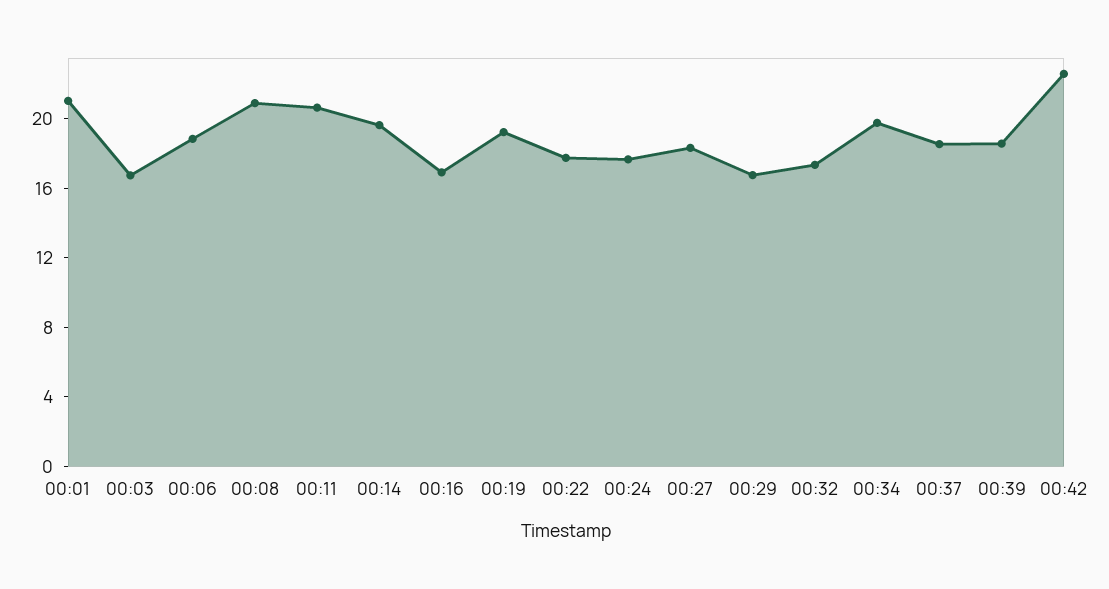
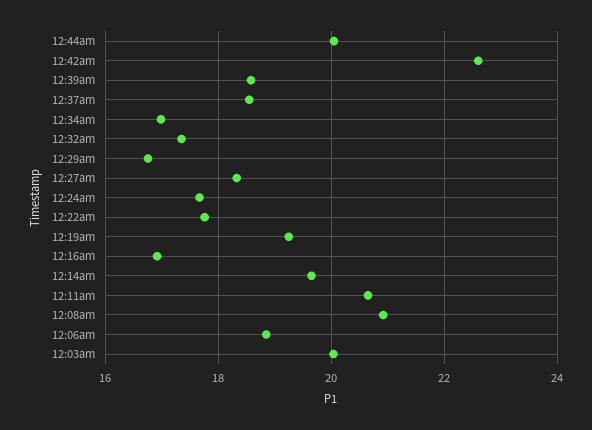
00:01: 21 -> none
00:03: 17 -> 20
00:34: 20 -> 17
12:44am: none -> 20

